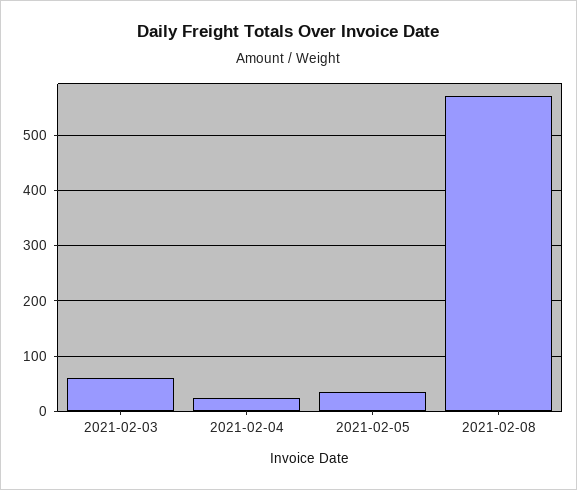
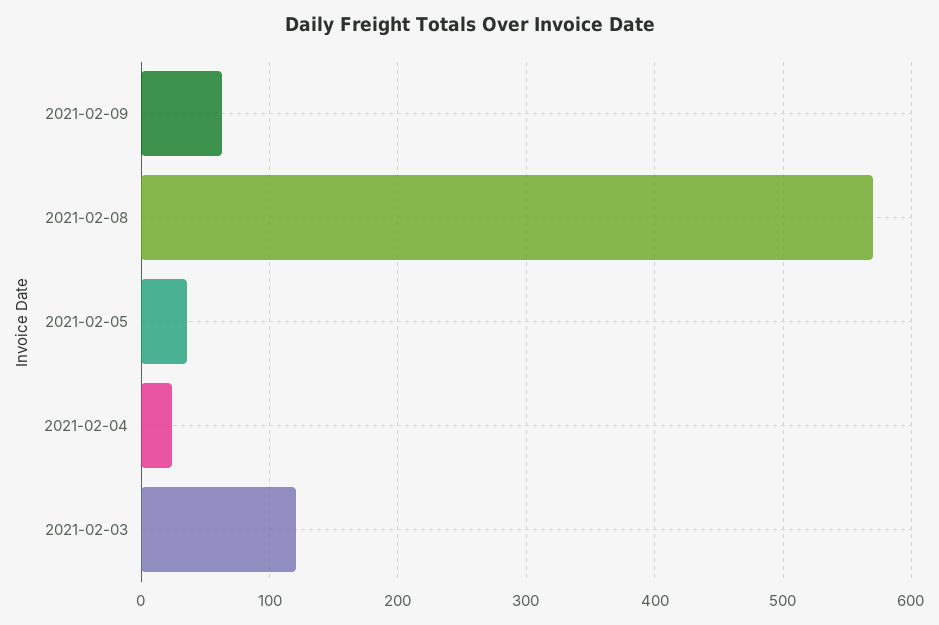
2021-02-03: 60 -> 120
2021-02-09: none -> 60

